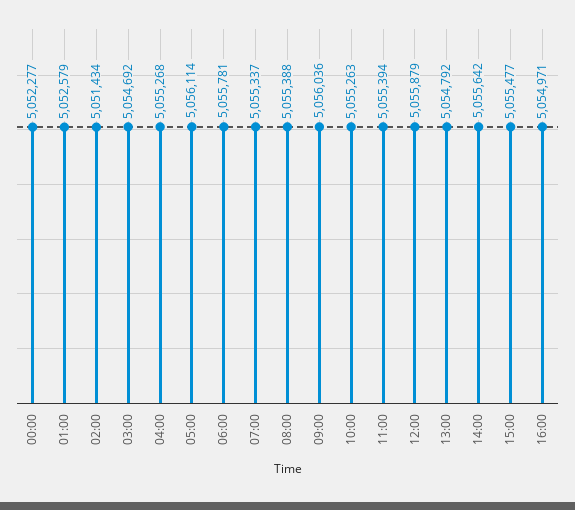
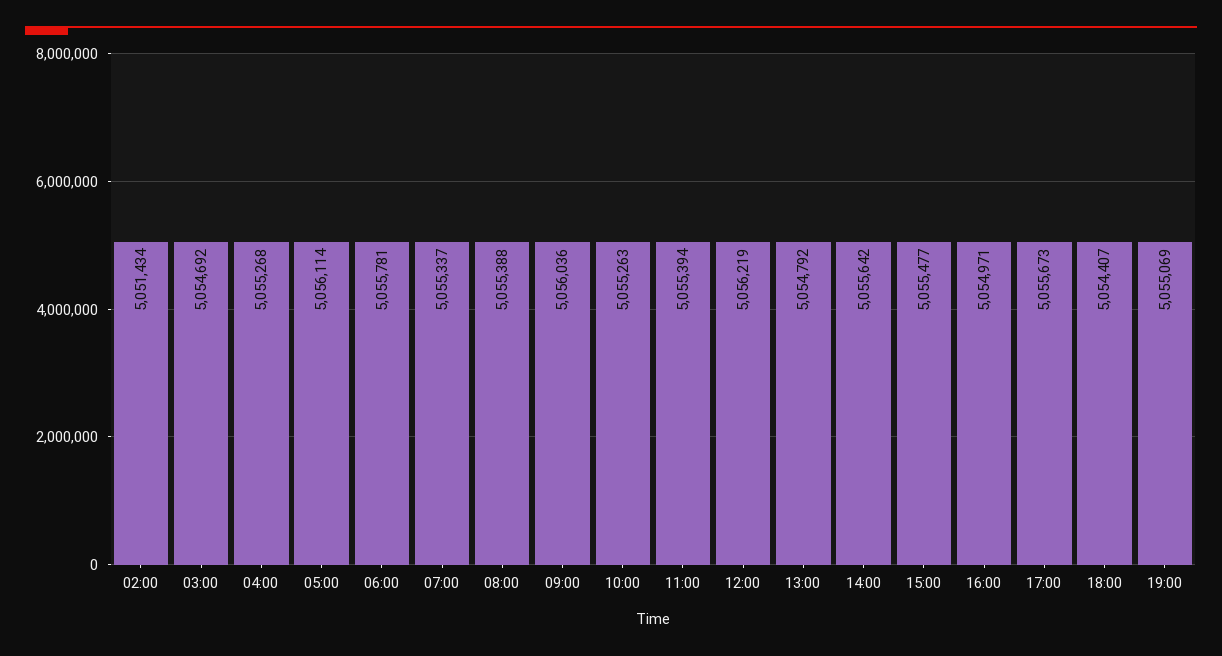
00:00: 5052277 -> none
01:00: 5052579 -> none
12:00: 5055879 -> 5056219
17:00: none -> 5055673
18:00: none -> 5054407
19:00: none -> 5055069

